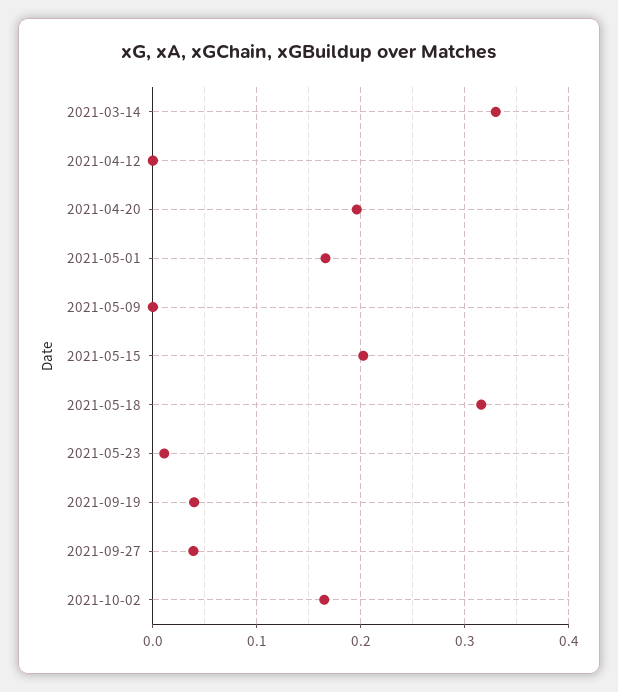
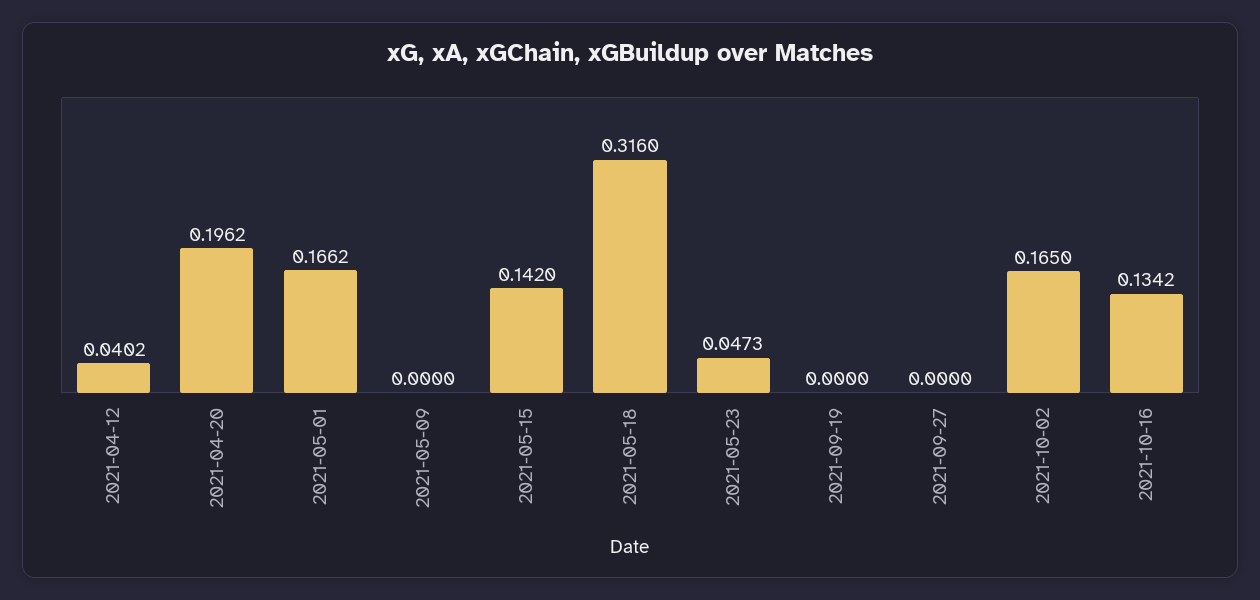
2021-03-14: 0.33 -> none
2021-04-12: 0 -> 0.0402
2021-05-15: 0.2 -> 0.142
2021-05-23: 0.01 -> 0.0473
2021-09-19: 0.04 -> 0
2021-09-27: 0.04 -> 0
2021-10-16: none -> 0.1342

